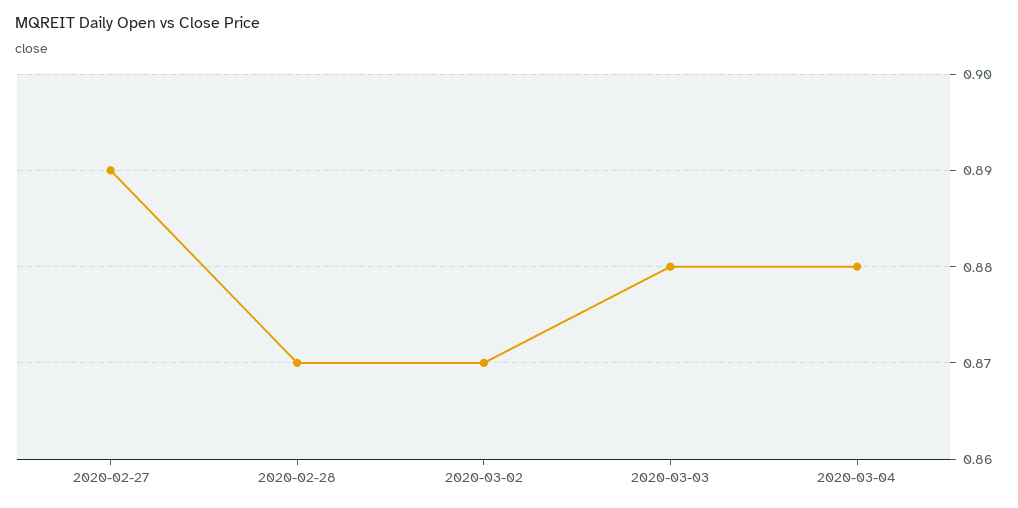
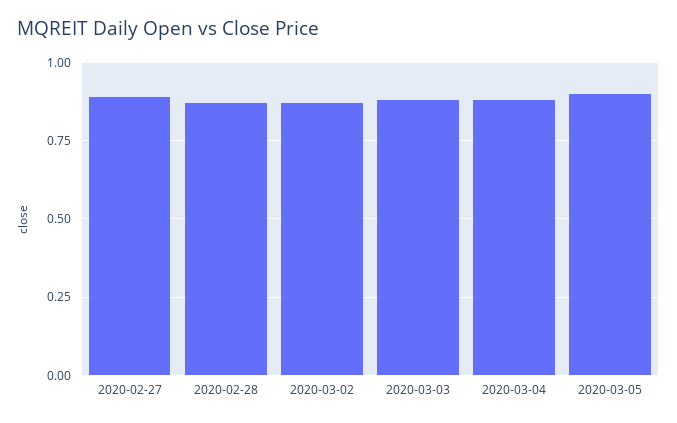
2020-03-05: none -> 0.9

